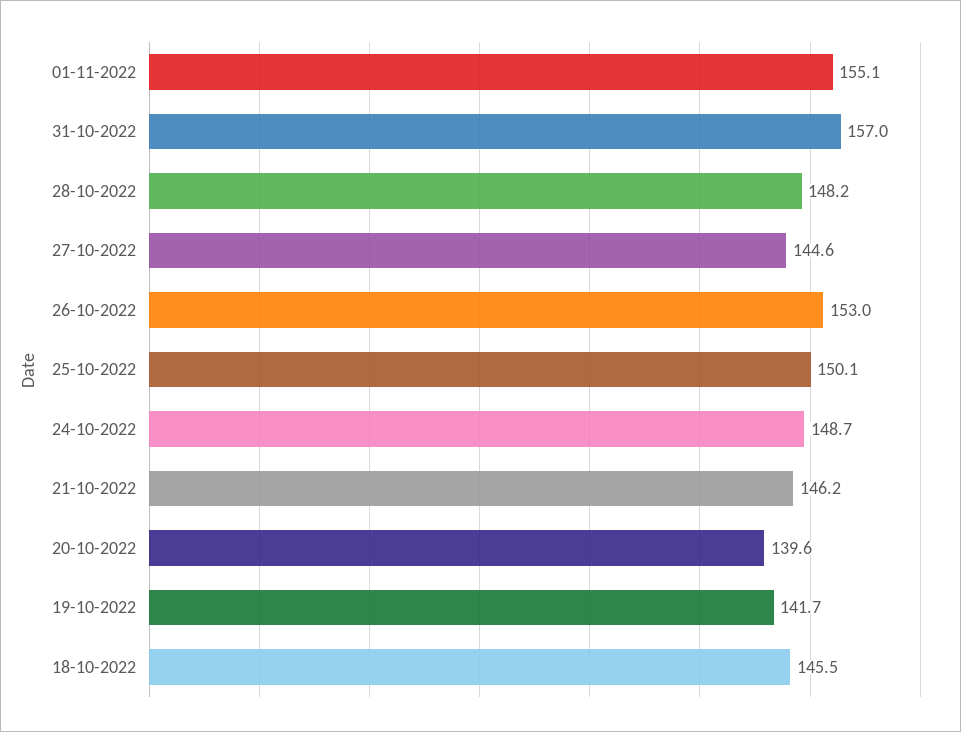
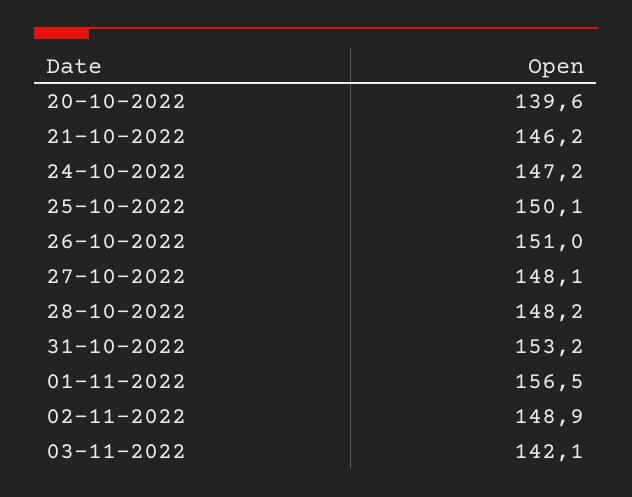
01-11-2022: 155.1 -> 156.5
31-10-2022: 157 -> 153.2
27-10-2022: 144.6 -> 148.1
26-10-2022: 153 -> 151
24-10-2022: 148.7 -> 147.2
19-10-2022: 141.7 -> none
18-10-2022: 145.5 -> none
02-11-2022: none -> 148.9
03-11-2022: none -> 142.1

